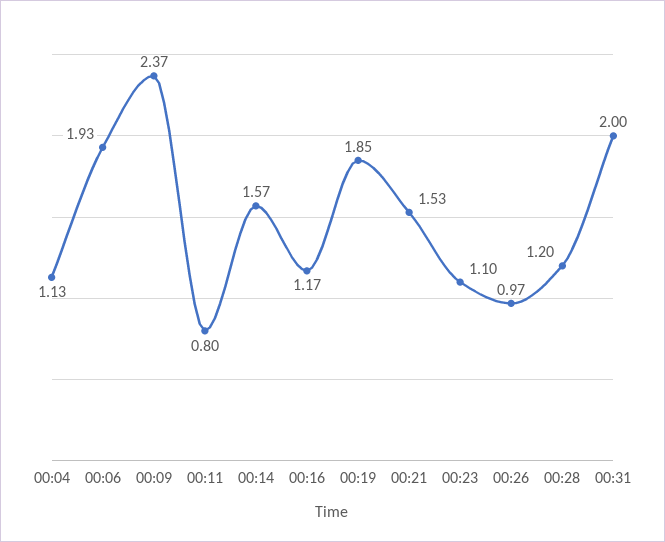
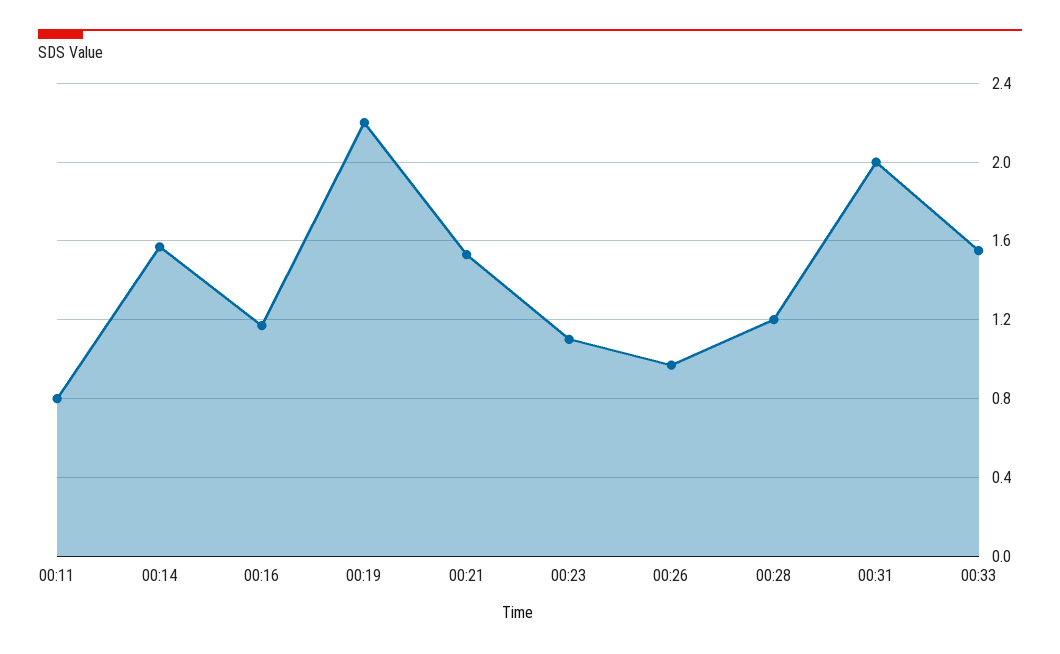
00:04: 1.13 -> none
00:06: 1.93 -> none
00:09: 2.37 -> none
00:19: 1.85 -> 2.2
00:33: none -> 1.55

